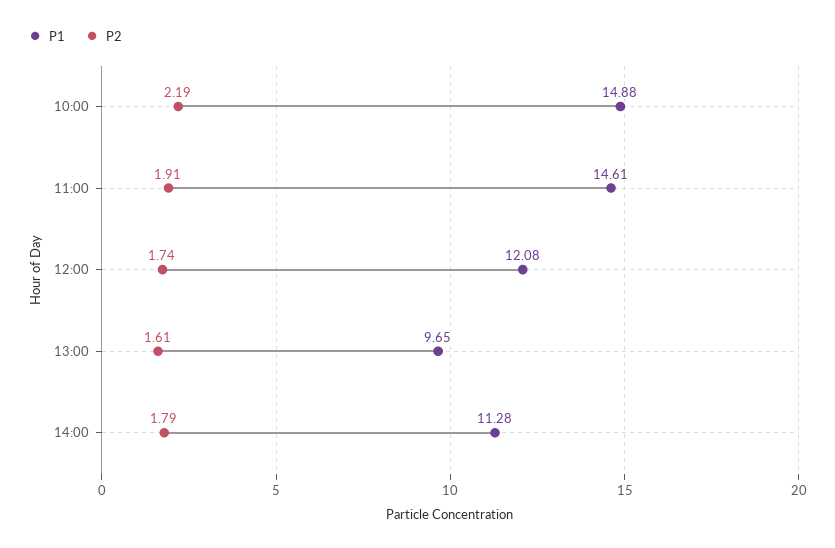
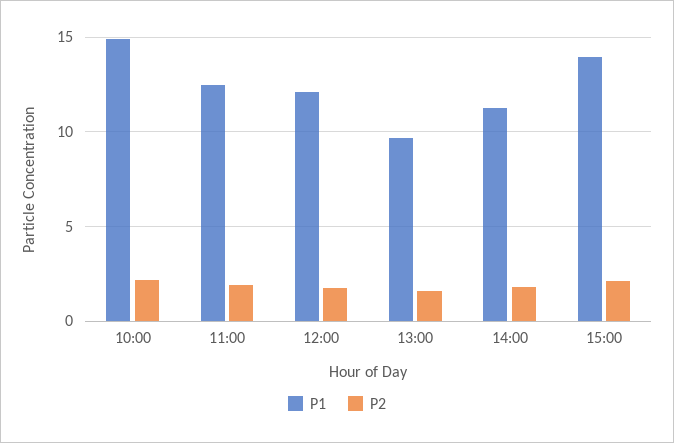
P1, 11:00: 14.61 -> 12.5
P1, 15:00: none -> 14
P2, 15:00: none -> 2

